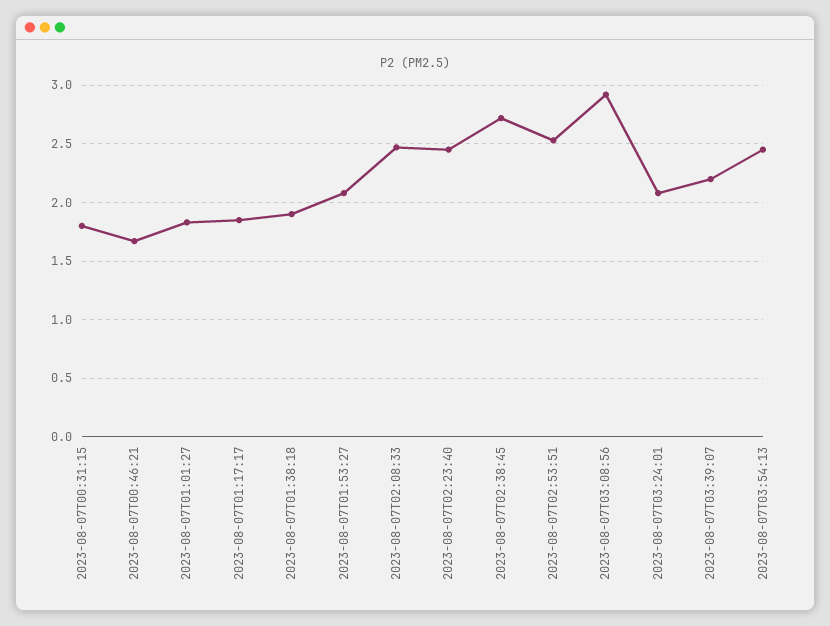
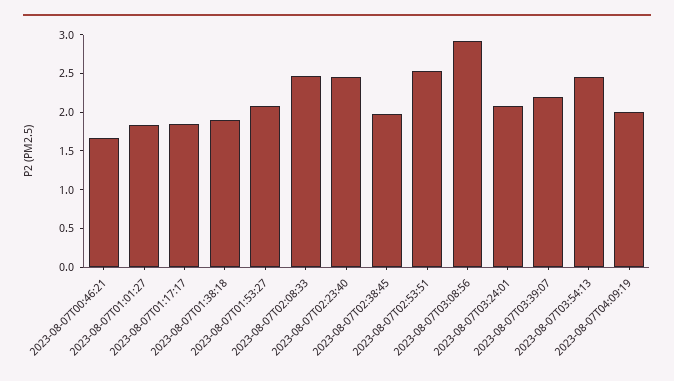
2023-08-07T00:31:15: 1.8 -> none
2023-08-07T02:38:45: 2.7 -> 2
2023-08-07T04:09:19: none -> 2

